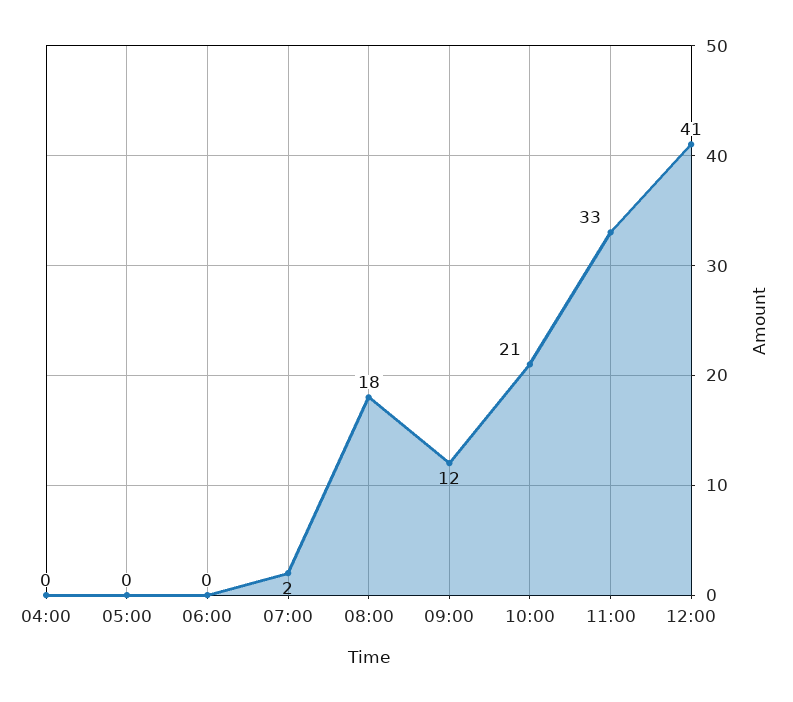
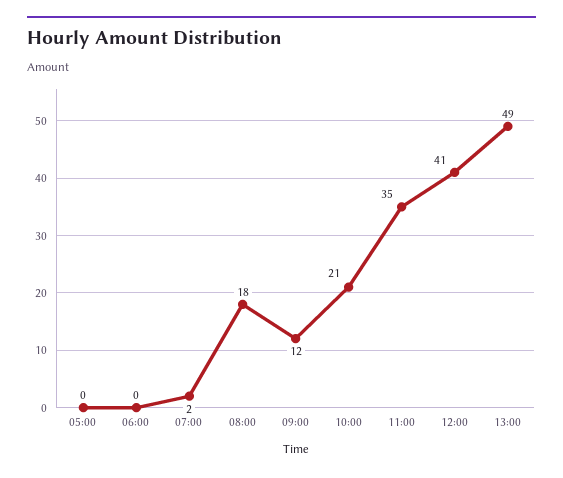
04:00: 0 -> none
11:00: 33 -> 35
13:00: none -> 49

